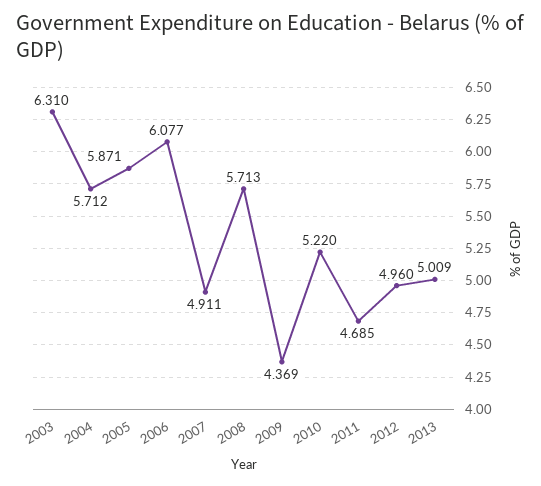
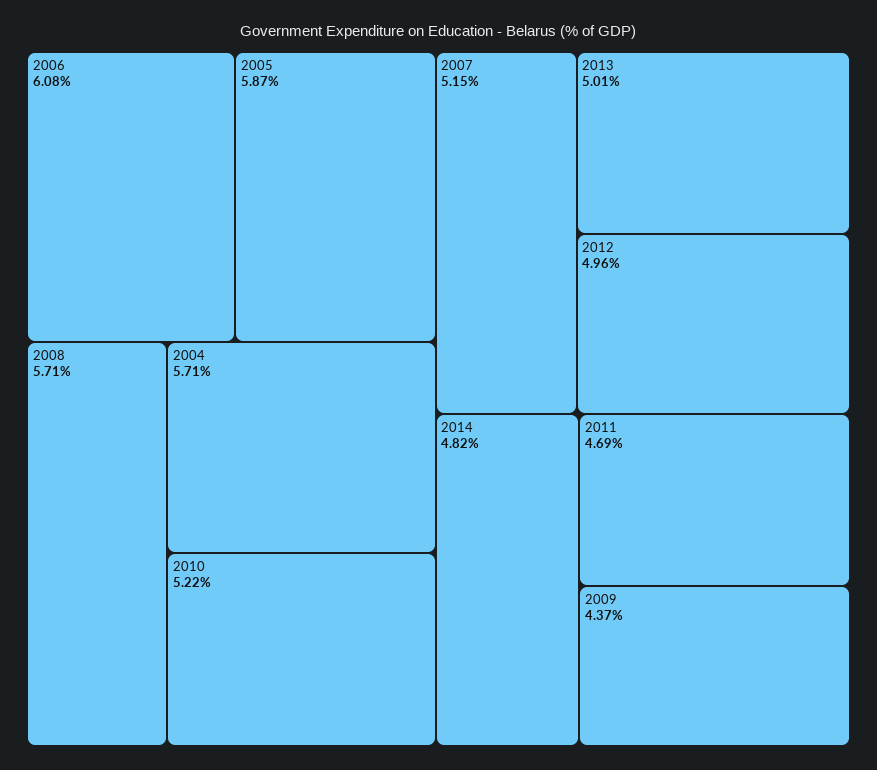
2003: 6.31 -> none
2007: 4.911 -> 5.15
2014: none -> 4.82

